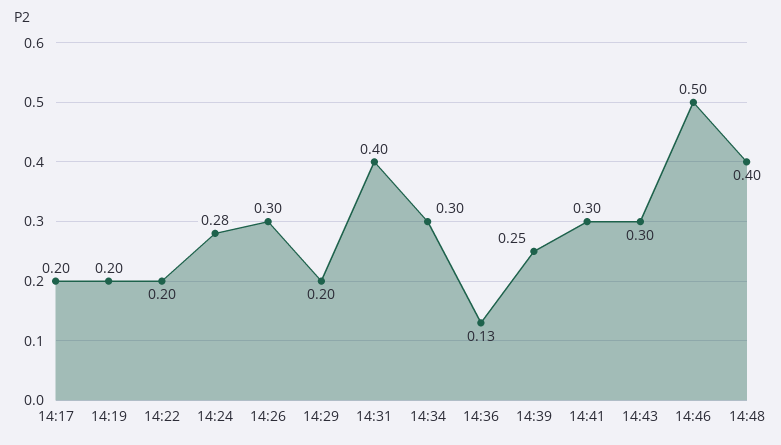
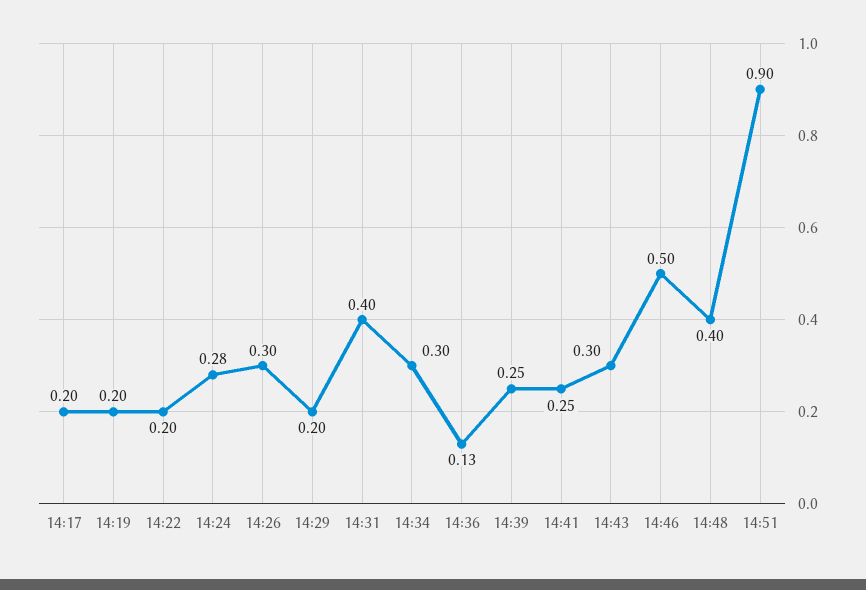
14:41: 0.3 -> 0.25
14:51: none -> 0.9

